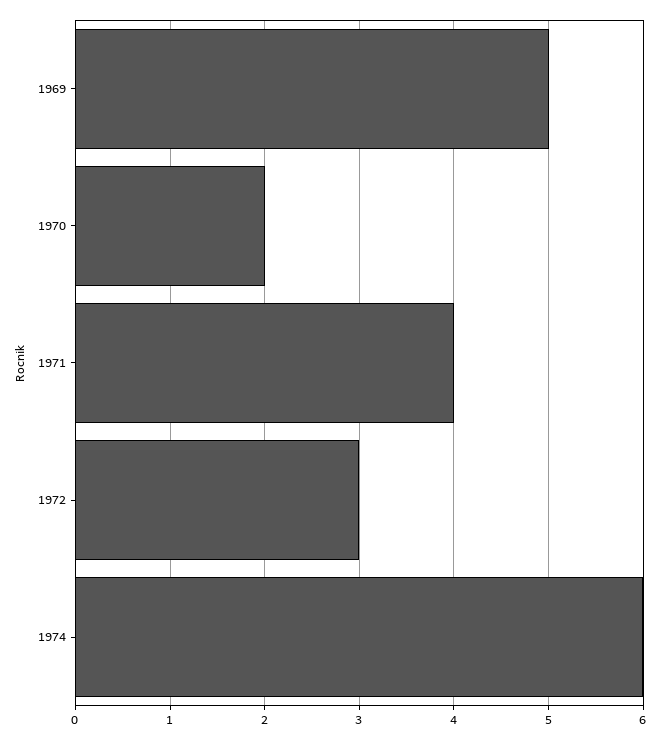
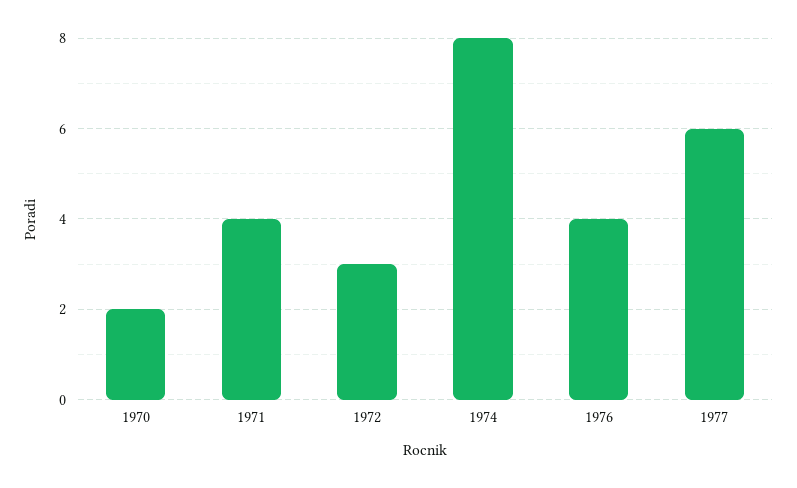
1969: 5 -> none
1974: 6 -> 8
1976: none -> 4
1977: none -> 6

